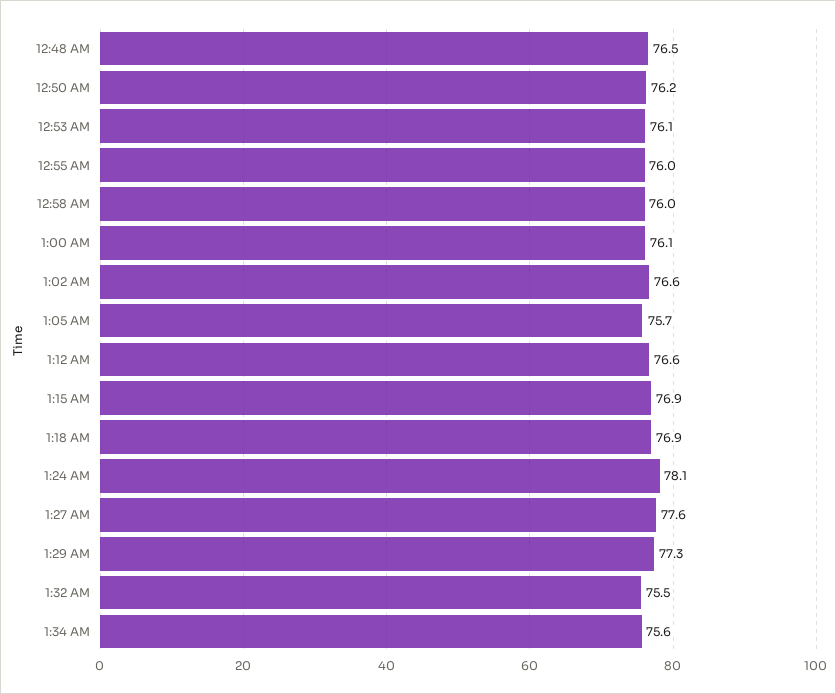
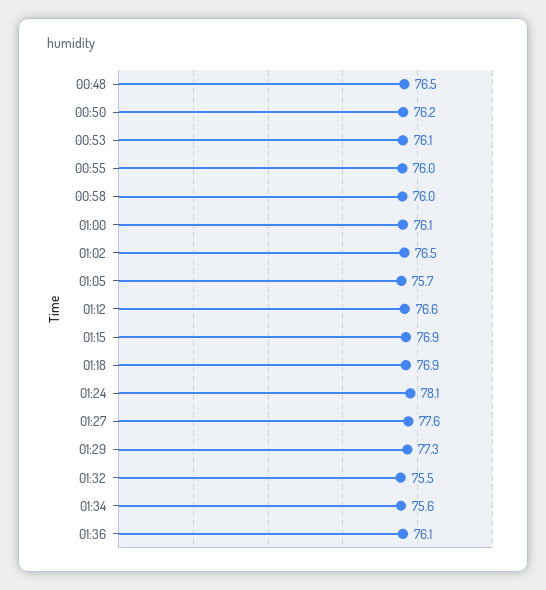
1:02 AM: 76.6 -> 76.5
01:36: none -> 76.1

